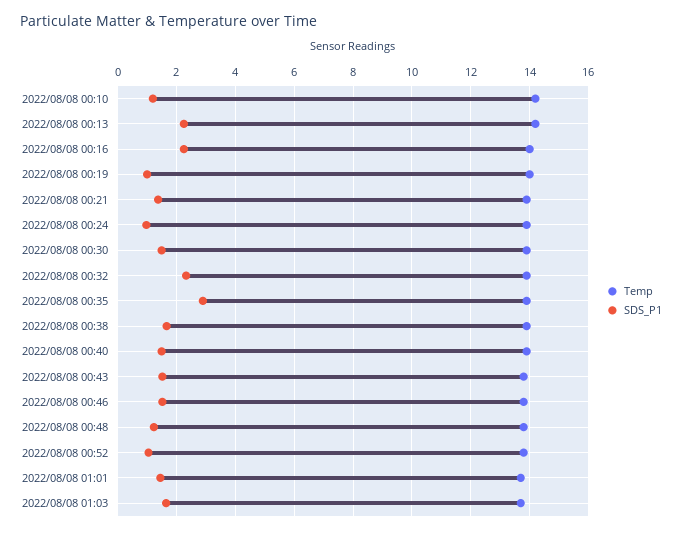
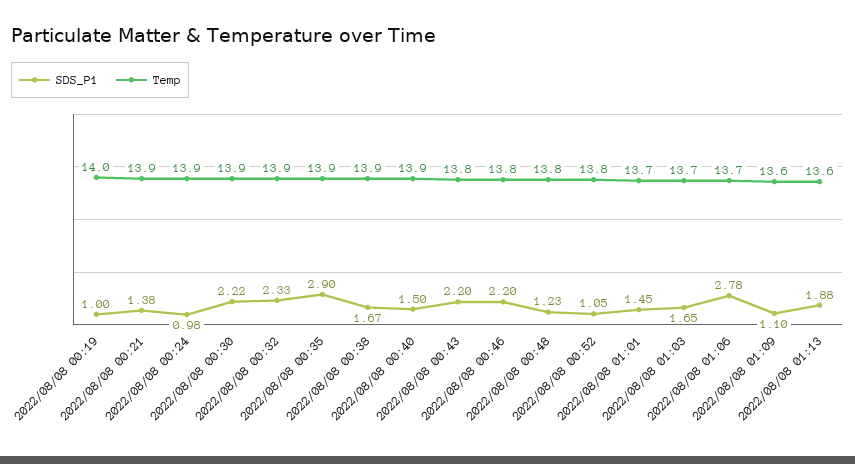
Temp, 2022/08/08 00:10: 14.25 -> none
SDS_P1, 2022/08/08 00:10: 1.25 -> none
Temp, 2022/08/08 00:13: 14.25 -> none
SDS_P1, 2022/08/08 00:13: 2.25 -> none
Temp, 2022/08/08 00:16: 14 -> none
SDS_P1, 2022/08/08 00:16: 2.25 -> none
SDS_P1, 2022/08/08 00:30: 1.5 -> 2.22
SDS_P1, 2022/08/08 00:43: 1.5 -> 2.2
SDS_P1, 2022/08/08 00:46: 1.5 -> 2.2
SDS_P1, 2022/08/08 01:06: none -> 2.78
Temp, 2022/08/08 01:06: none -> 13.7
SDS_P1, 2022/08/08 01:09: none -> 1.1
Temp, 2022/08/08 01:09: none -> 13.6
SDS_P1, 2022/08/08 01:13: none -> 1.88
Temp, 2022/08/08 01:13: none -> 13.6

